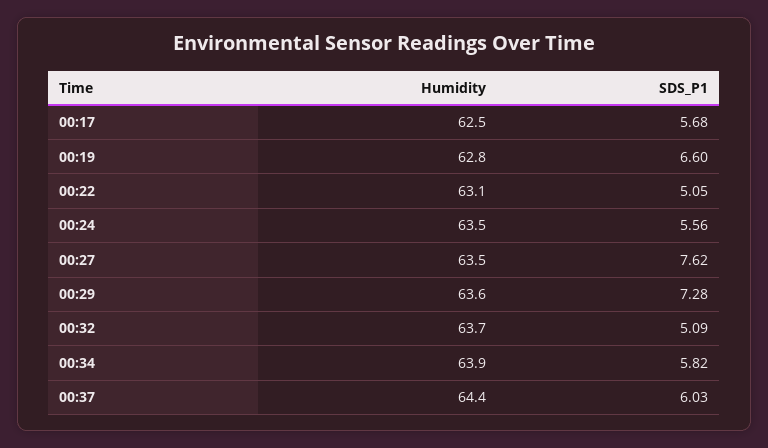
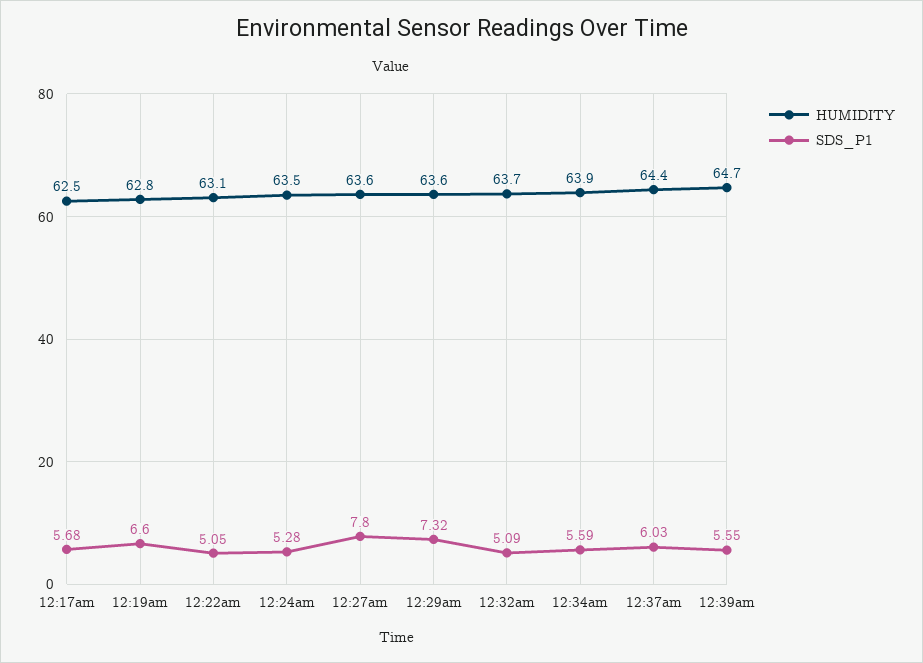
SDS_P1, 00:24: 5.56 -> 5.28
Humidity, 00:27: 63.5 -> 63.6
SDS_P1, 00:27: 7.62 -> 7.8
SDS_P1, 00:29: 7.28 -> 7.32
SDS_P1, 00:34: 5.82 -> 5.59
Humidity, 12:39am: none -> 64.7
SDS_P1, 12:39am: none -> 5.55

